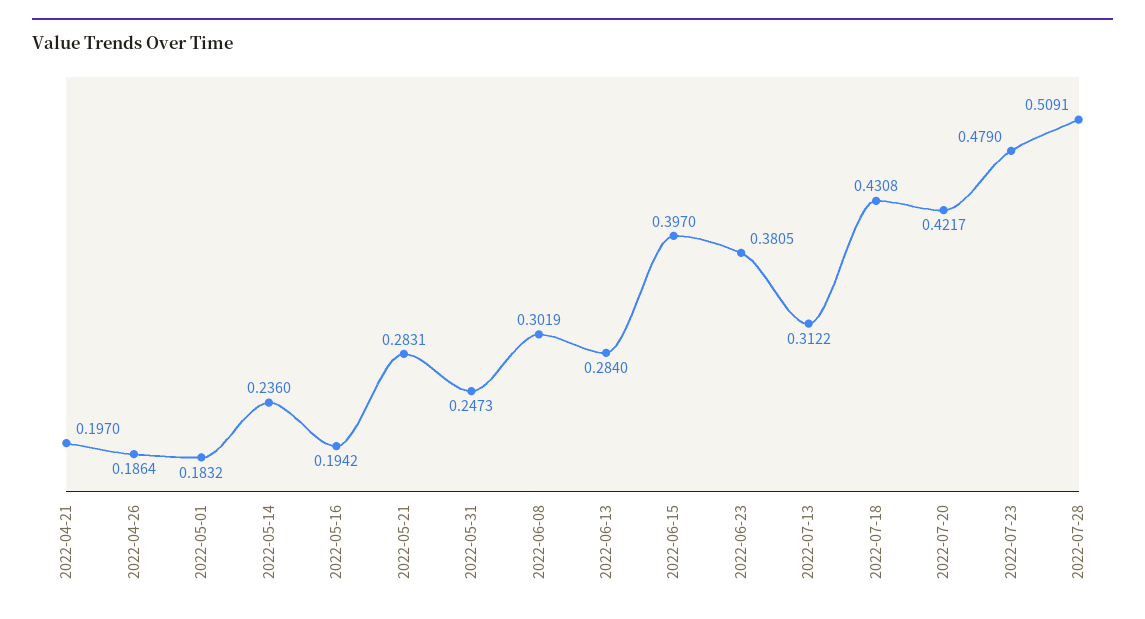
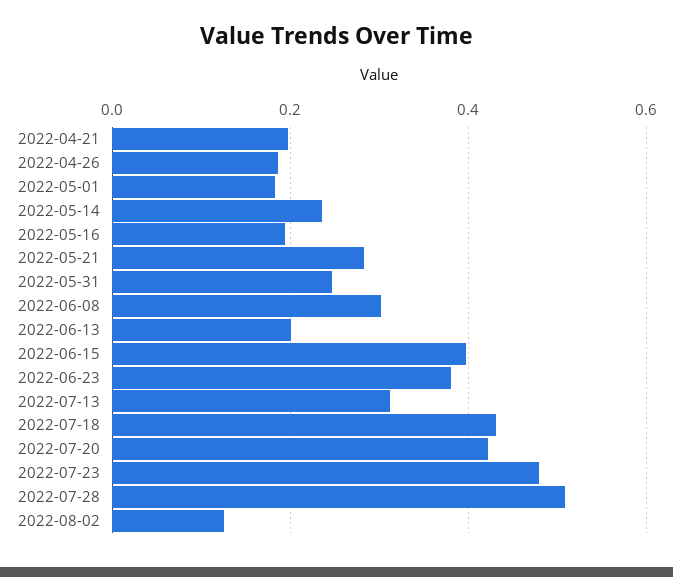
2022-06-13: 0.284 -> 0.2
2022-08-02: none -> 0.12

